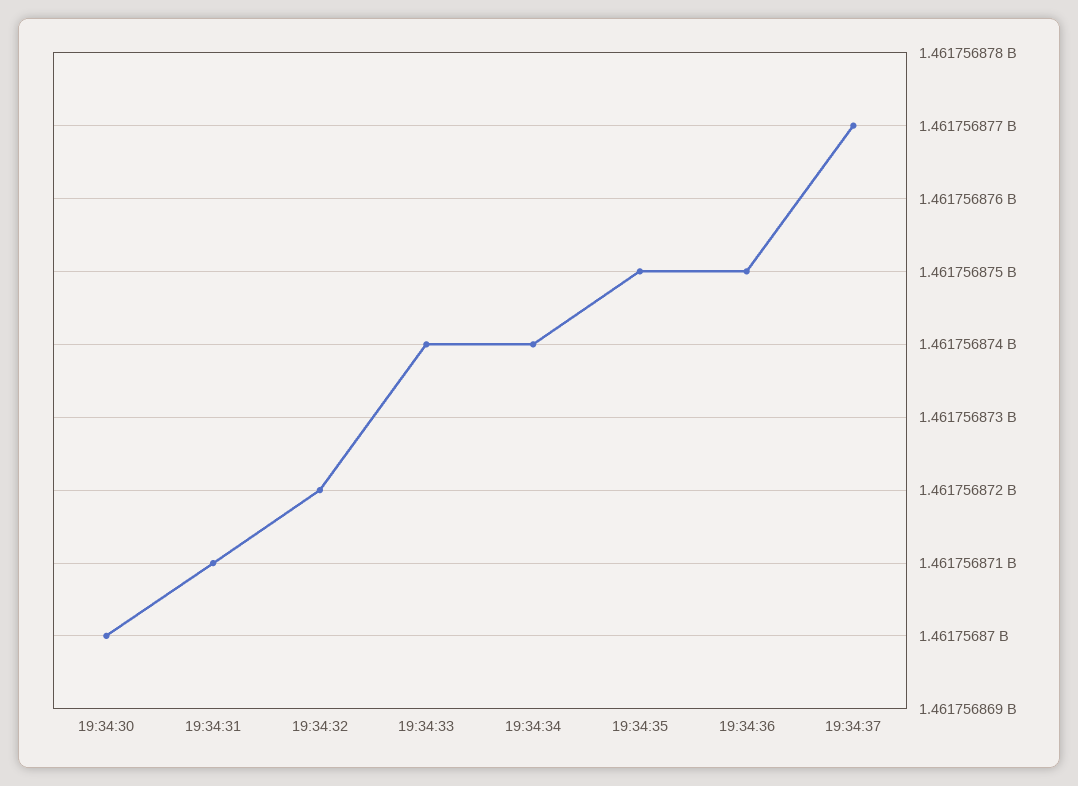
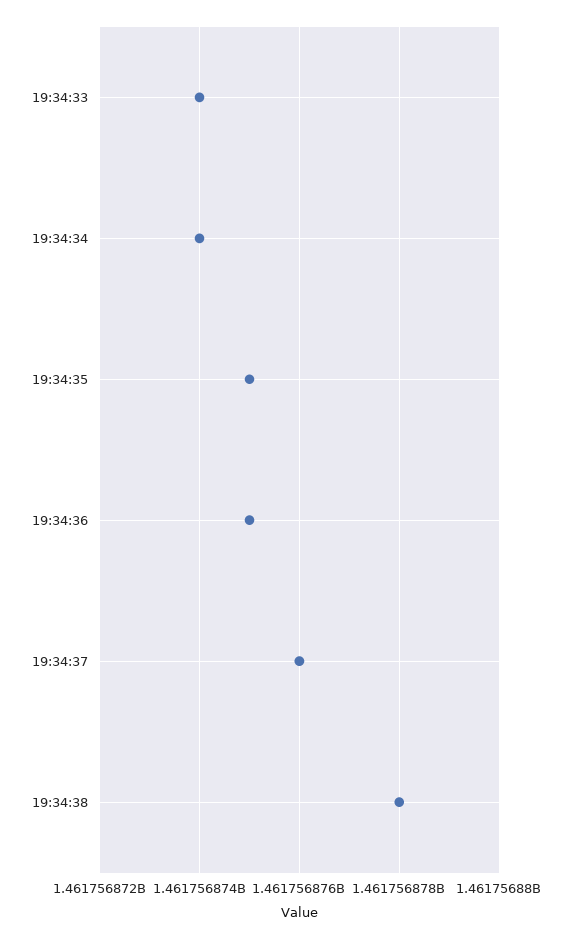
19:34:30: 1461756870 -> none
19:34:31: 1461756871 -> none
19:34:32: 1461756872 -> none
19:34:37: 1461756877 -> 1461756876
19:34:38: none -> 1461756878

